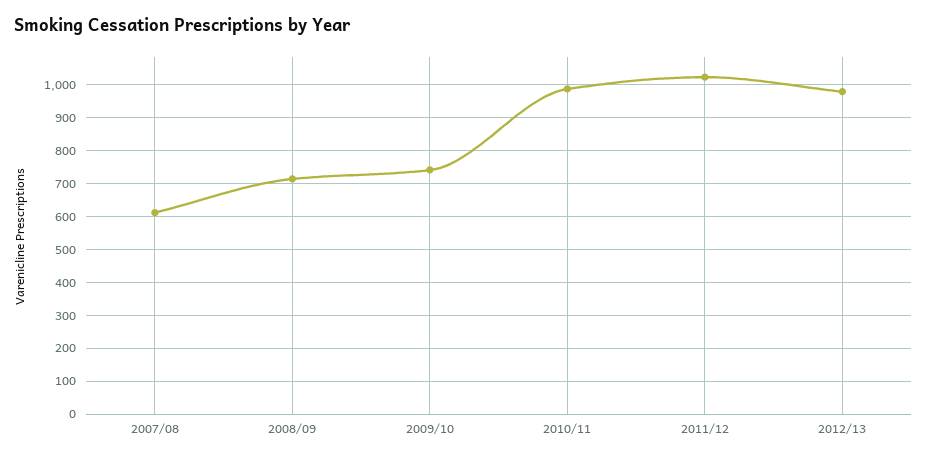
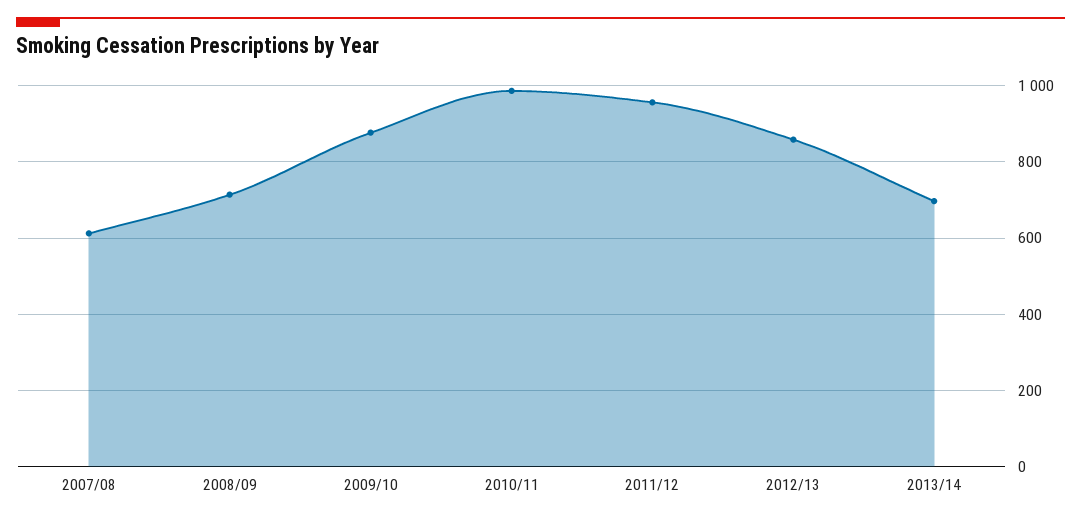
2009/10: 740 -> 880
2011/12: 1020 -> 960
2012/13: 980 -> 860
2013/14: none -> 700

